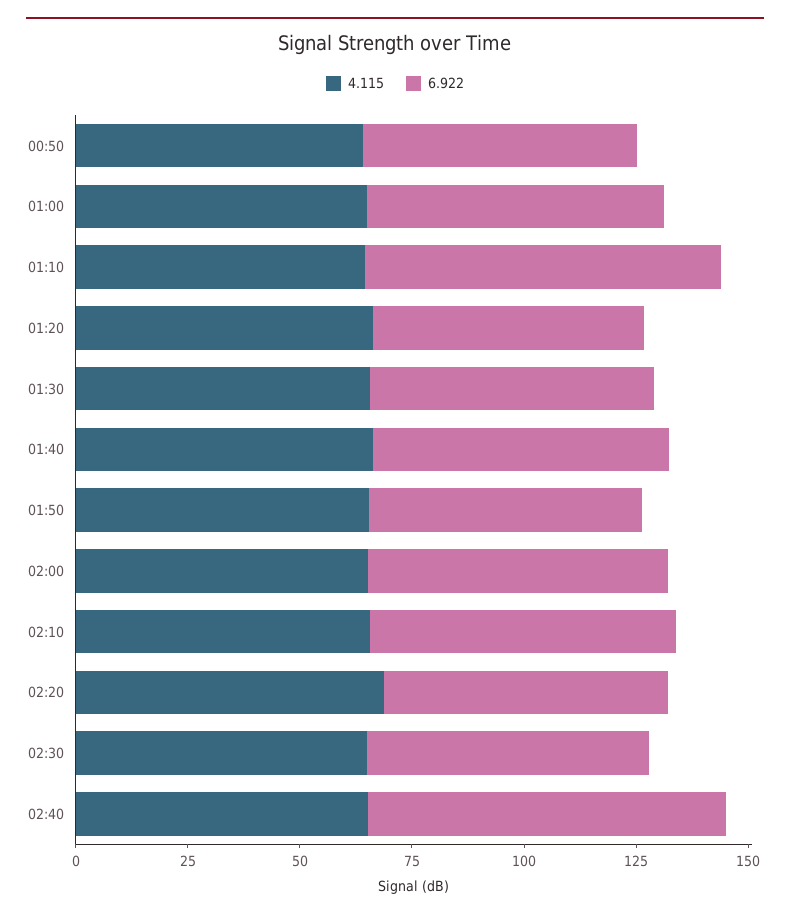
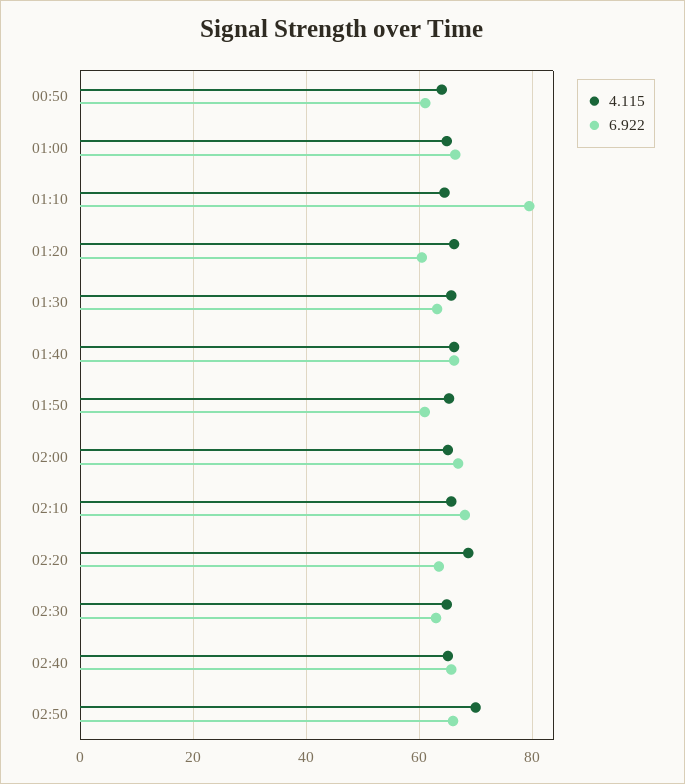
6.922, 02:40: 80 -> 66
4.115, 02:50: none -> 70
6.922, 02:50: none -> 66

